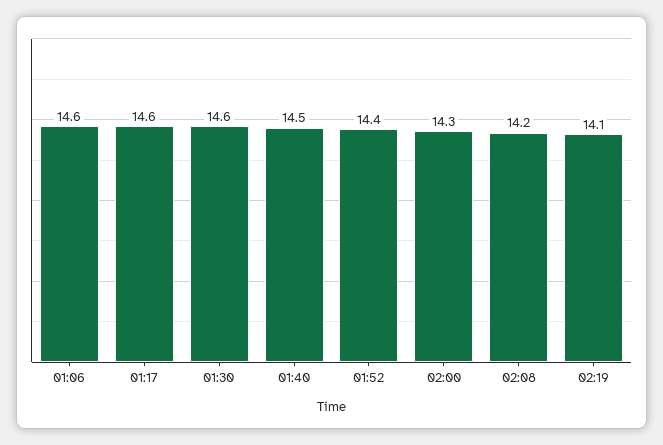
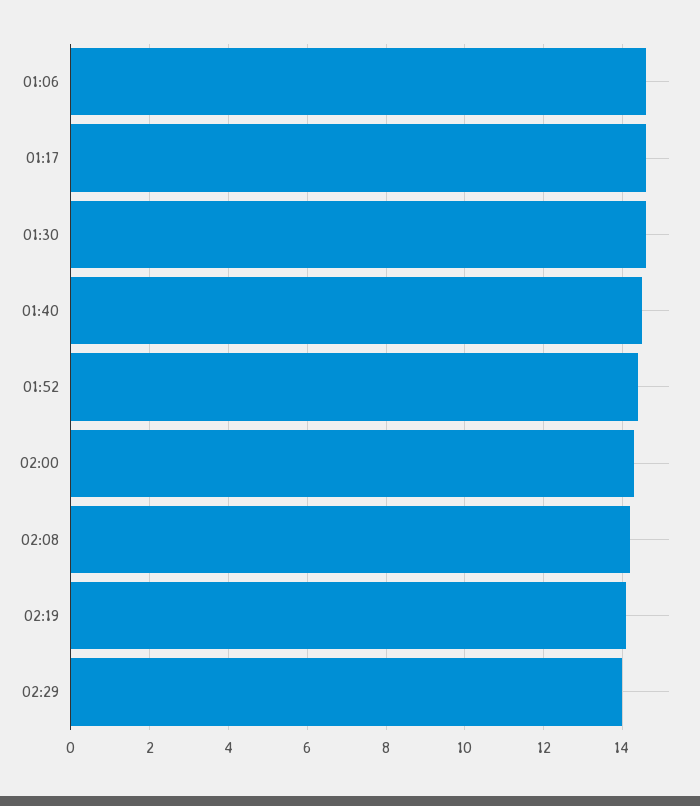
02:29: none -> 14

